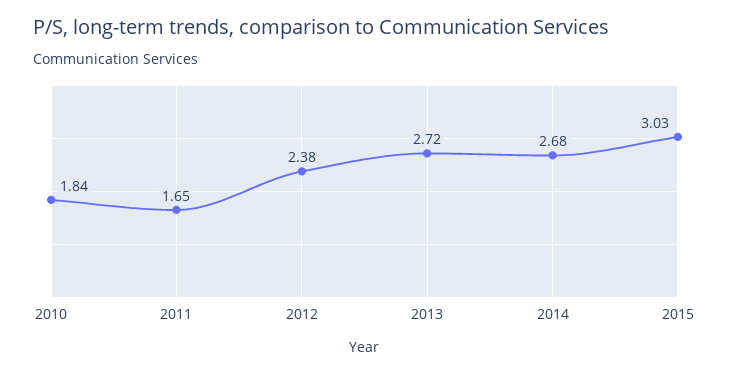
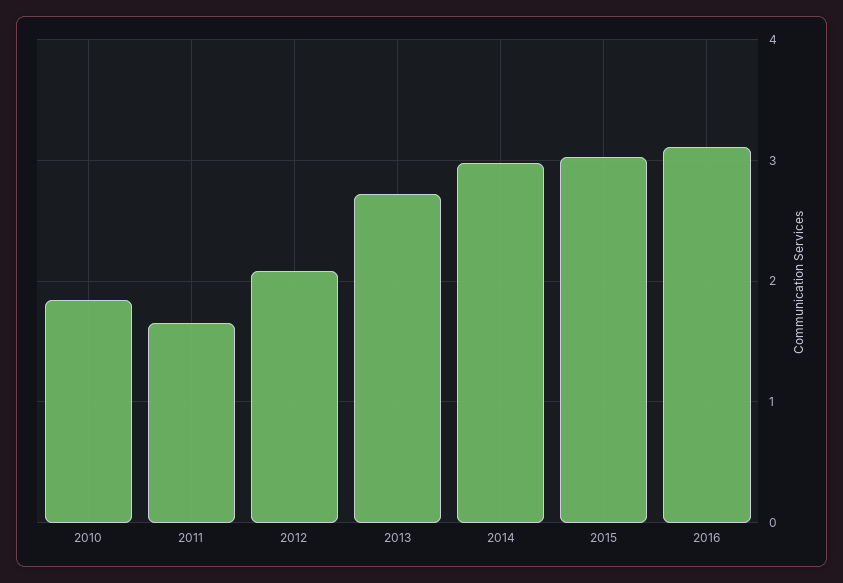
2012: 2.38 -> 2.1
2014: 2.68 -> 3
2016: none -> 3.1

